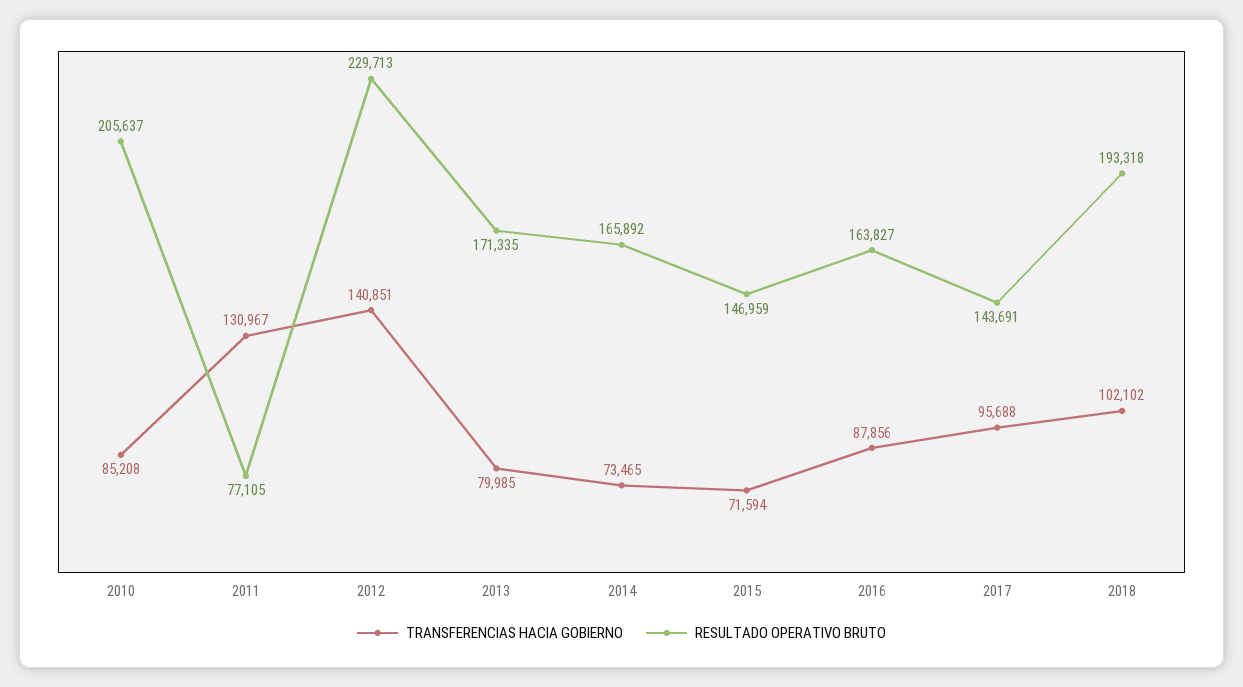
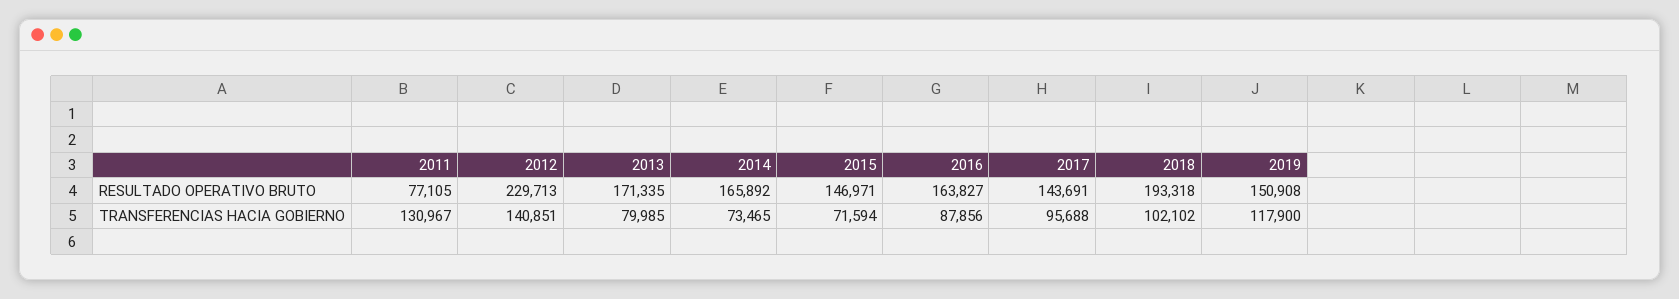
TRANSFERENCIAS HACIA GOBIERNO, 2010: 85208 -> none
RESULTADO OPERATIVO BRUTO, 2010: 205637 -> none
RESULTADO OPERATIVO BRUTO, 2015: 146959 -> 146971
RESULTADO OPERATIVO BRUTO, 2019: none -> 150908
TRANSFERENCIAS HACIA GOBIERNO, 2019: none -> 117900

